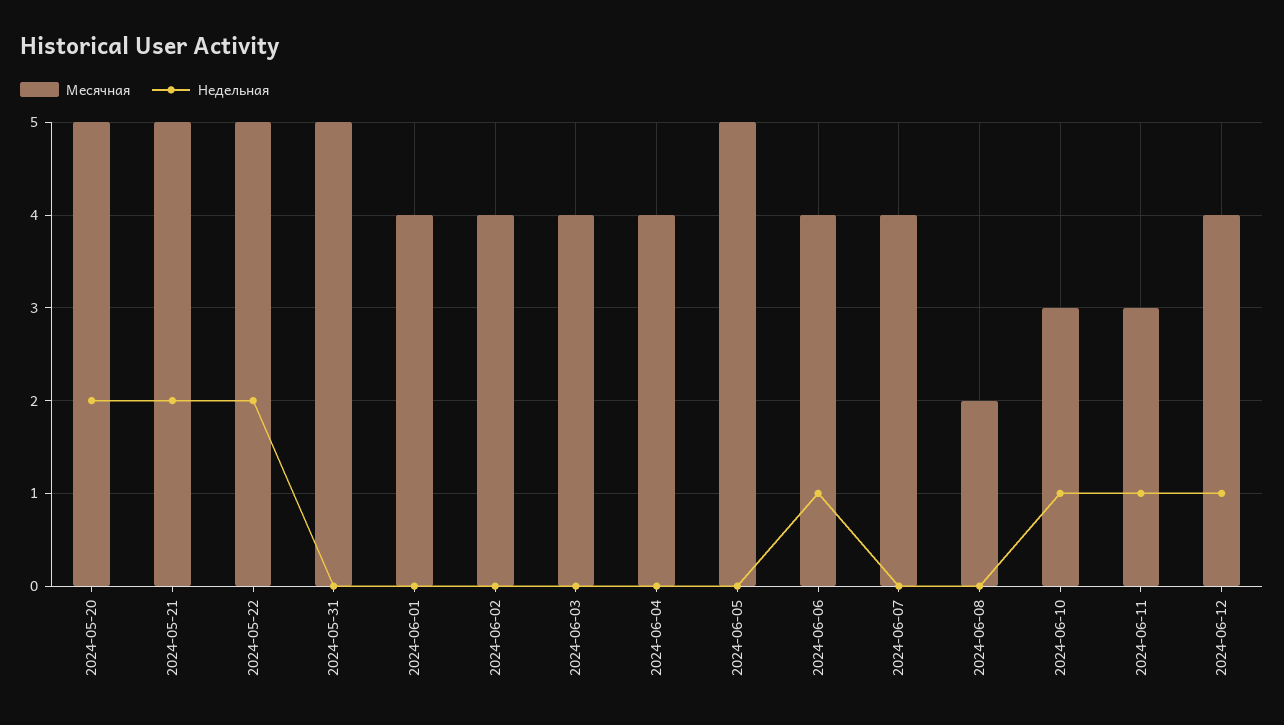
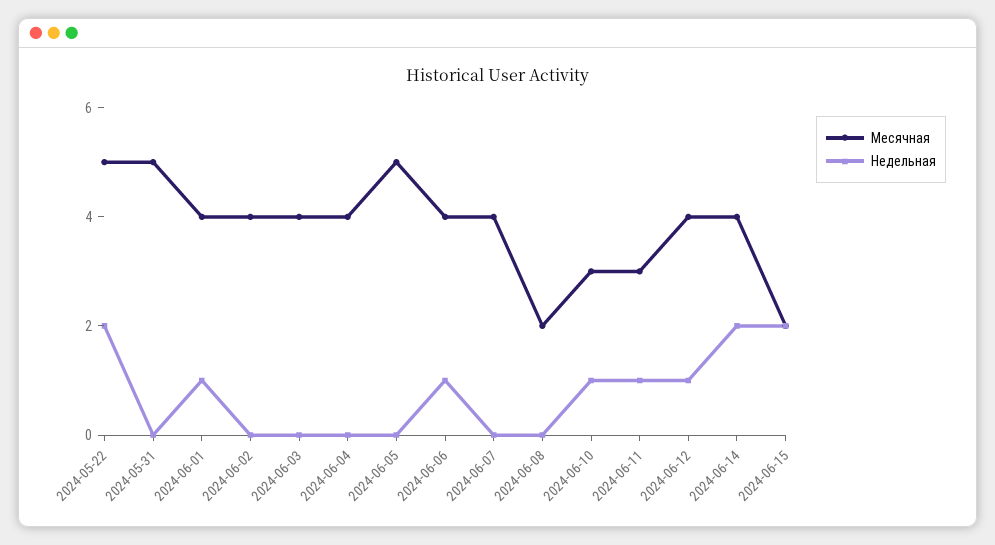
Месячная, 2024-05-20: 5 -> none
Недельная, 2024-05-20: 2 -> none
Месячная, 2024-05-21: 5 -> none
Недельная, 2024-05-21: 2 -> none
Недельная, 2024-06-01: 0 -> 1
Месячная, 2024-06-14: none -> 4
Недельная, 2024-06-14: none -> 2
Месячная, 2024-06-15: none -> 2
Недельная, 2024-06-15: none -> 2

